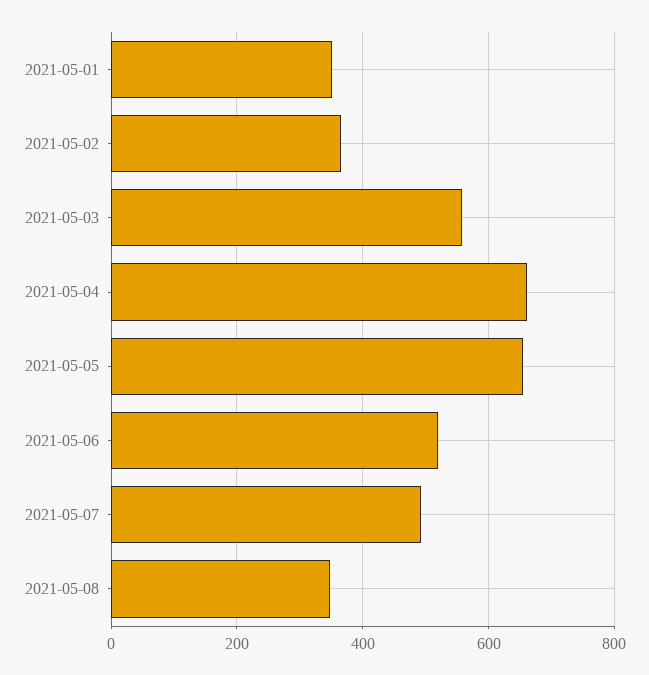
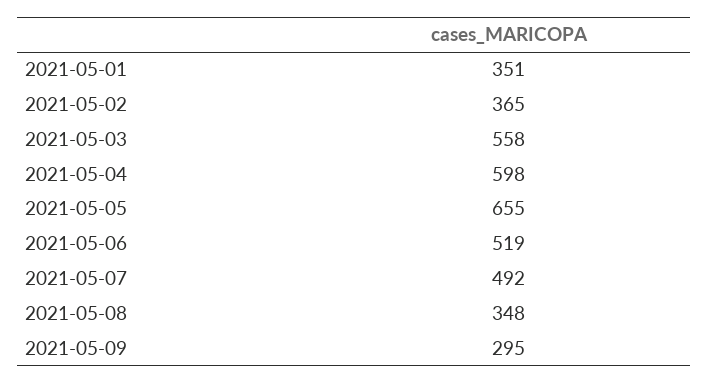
2021-05-04: 660 -> 598
2021-05-09: none -> 295

